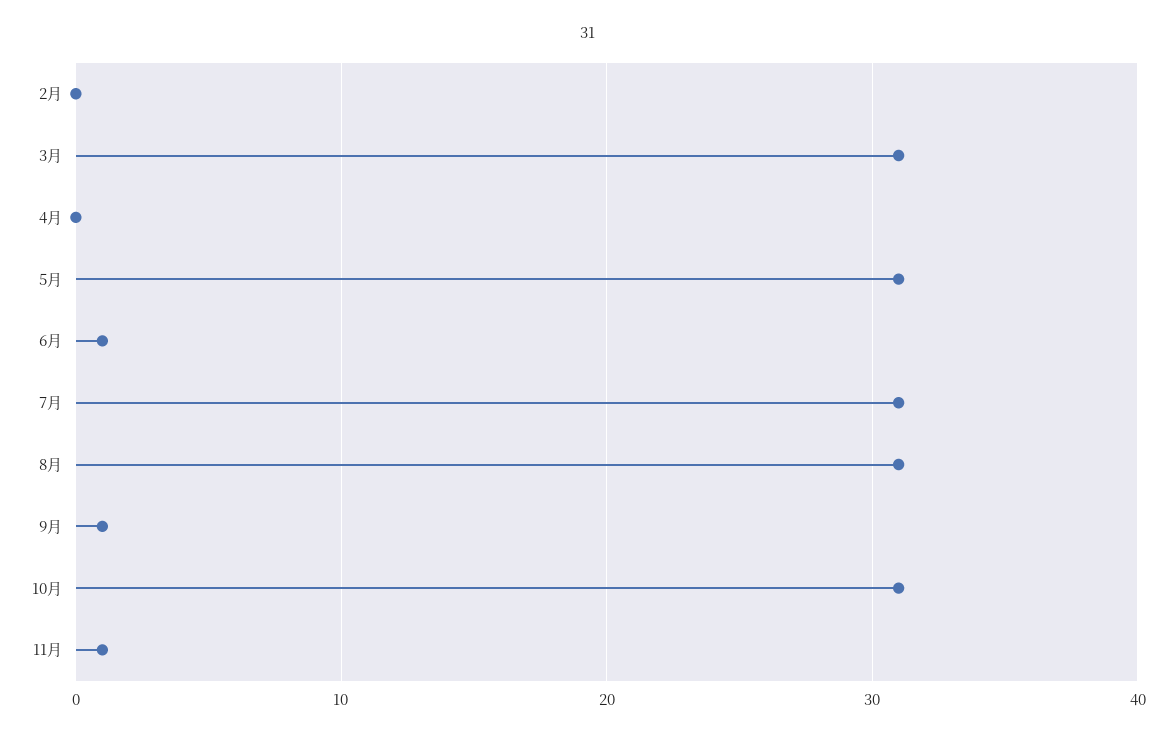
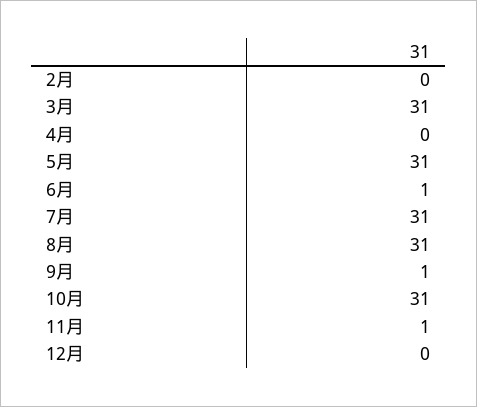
12月: none -> 0

